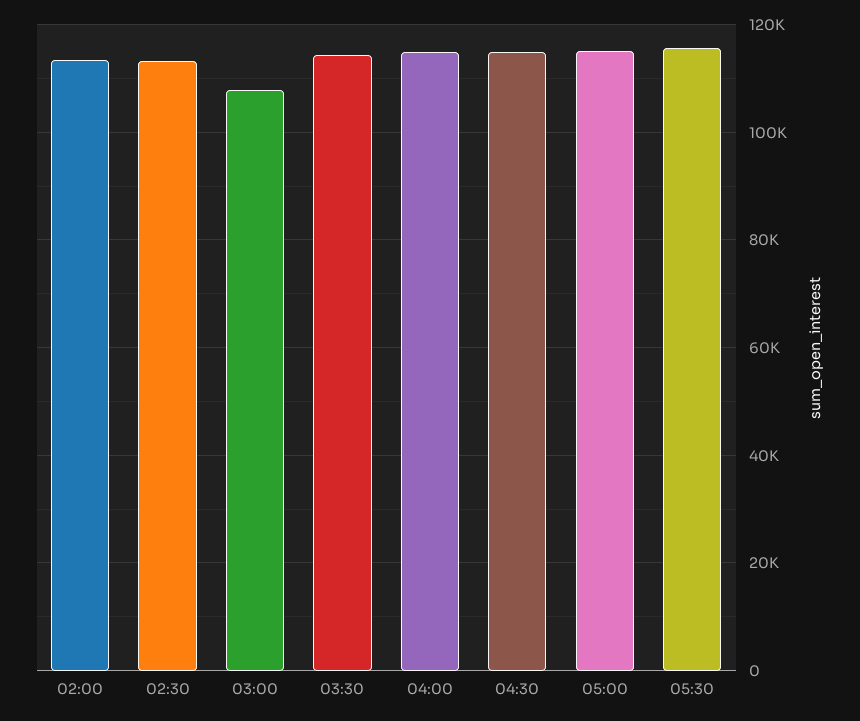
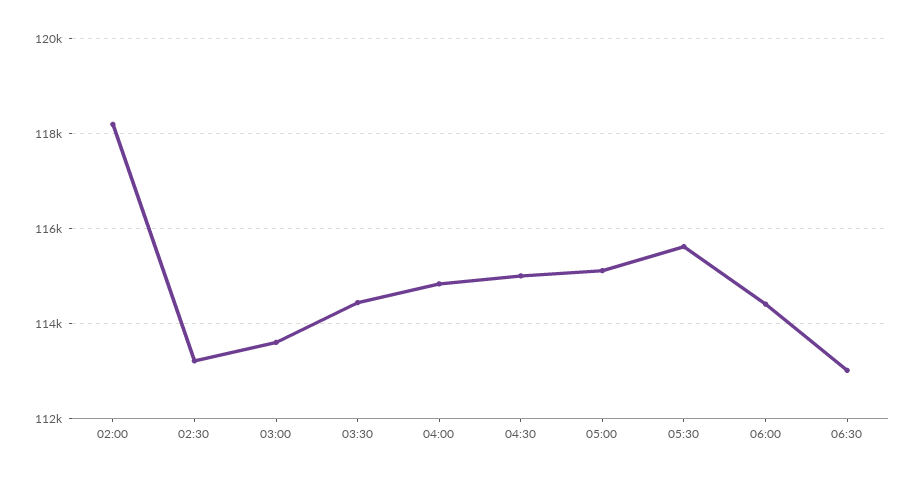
02:00: 114000 -> 118200
03:00: 108000 -> 113600
06:00: none -> 114400
06:30: none -> 113000

